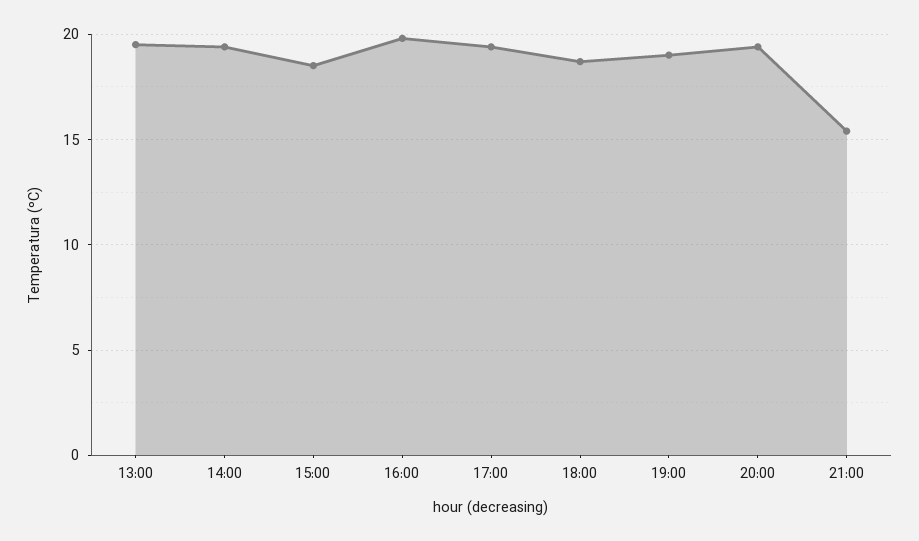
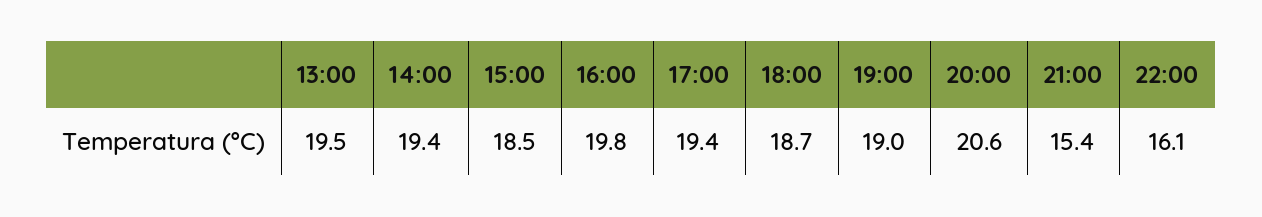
20:00: 19.5 -> 20.6
22:00: none -> 16.1

